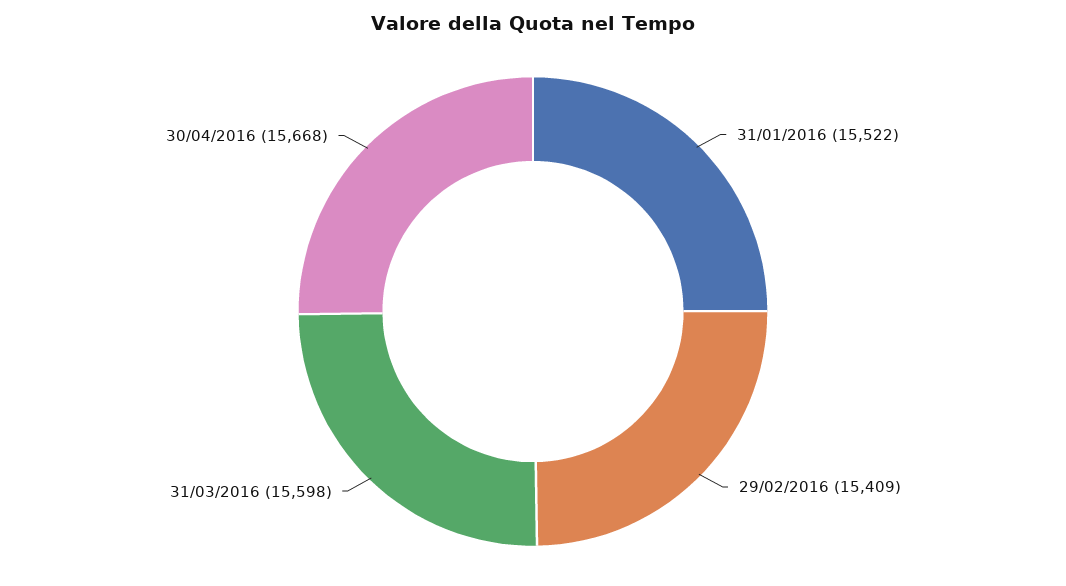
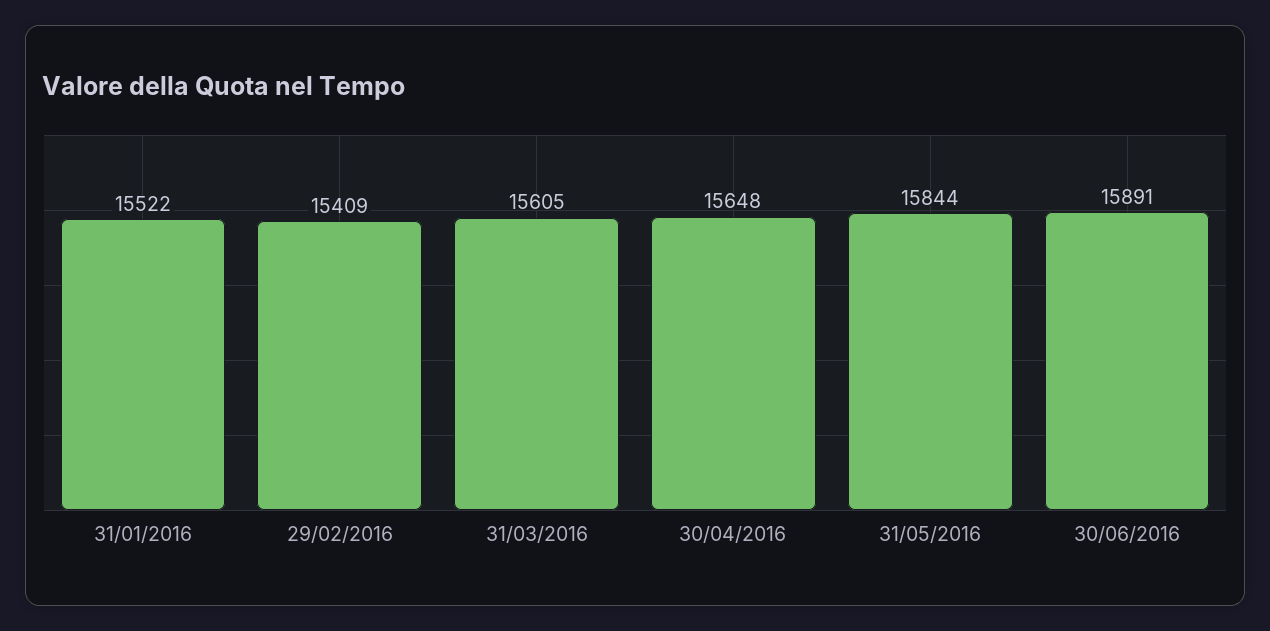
31/03/2016: 15598 -> 15605
30/04/2016: 15668 -> 15648
31/05/2016: none -> 15844
30/06/2016: none -> 15891

